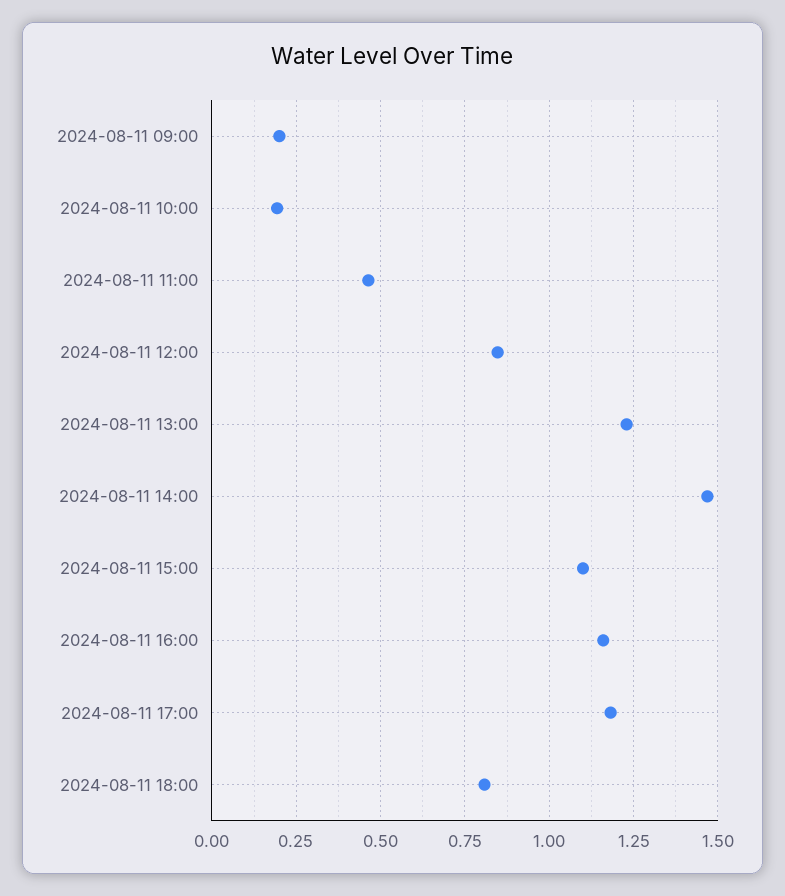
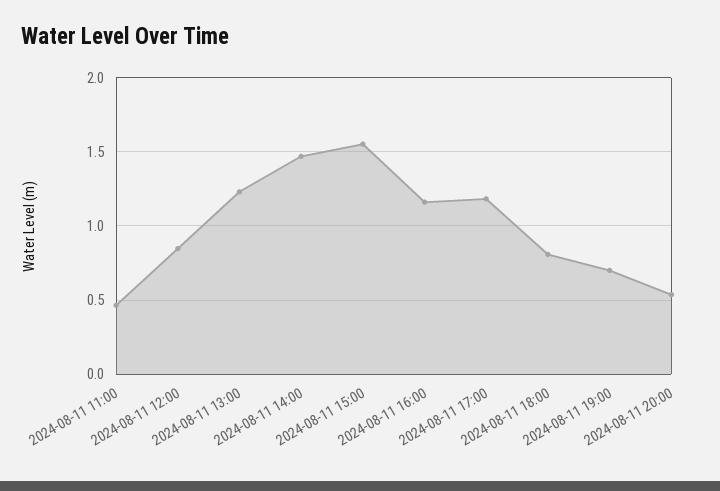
2024-08-11 09:00: 0.2 -> none
2024-08-11 10:00: 0.2 -> none
2024-08-11 15:00: 1.1 -> 1.55
2024-08-11 19:00: none -> 0.7
2024-08-11 20:00: none -> 0.55

